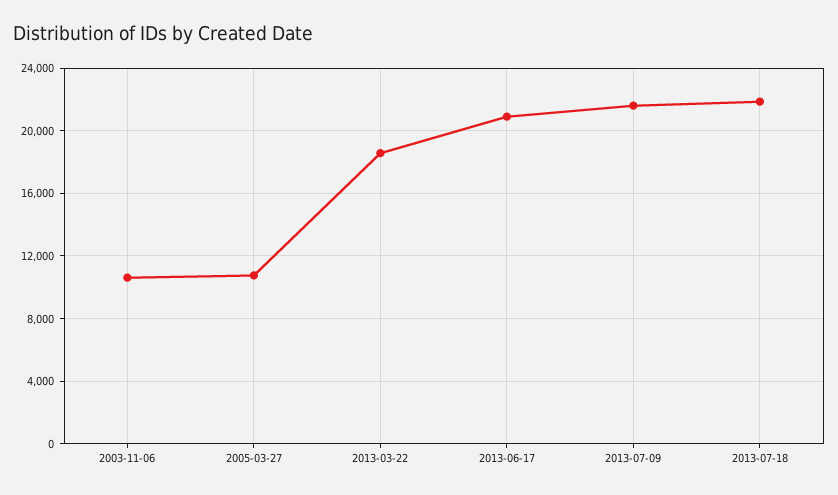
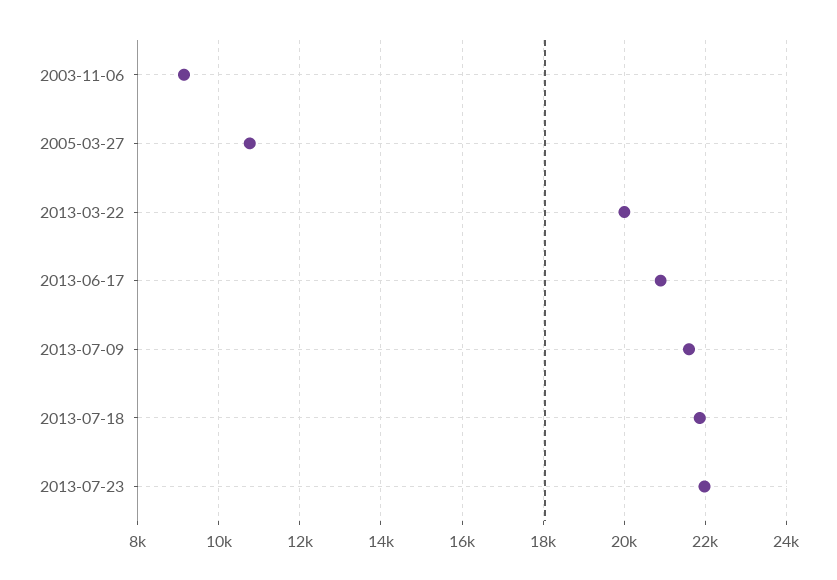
2003-11-06: 10500 -> 9200
2013-03-22: 18500 -> 20000
2013-07-23: none -> 22000

